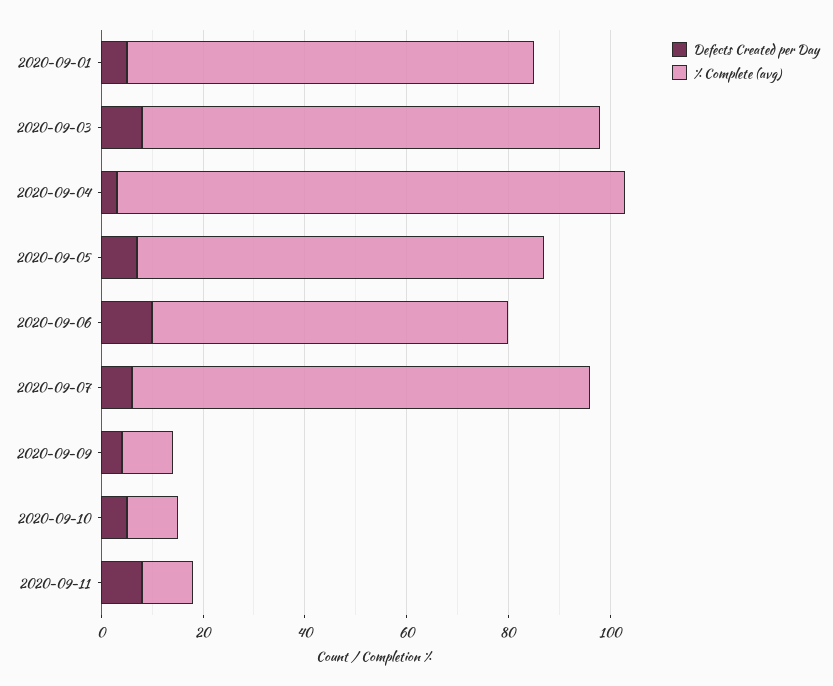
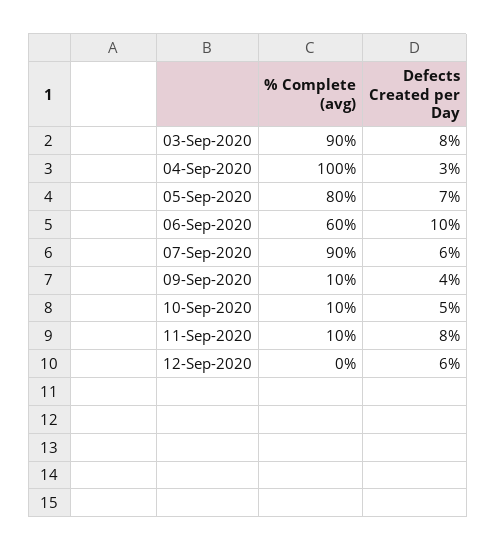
Defects Created per Day, 2020-09-01: 5 -> none
% Complete (avg), 2020-09-01: 80 -> none
% Complete (avg), 2020-09-06: 70 -> 60
% Complete (avg), 12-Sep-2020: none -> 0
Defects Created per Day, 12-Sep-2020: none -> 6

